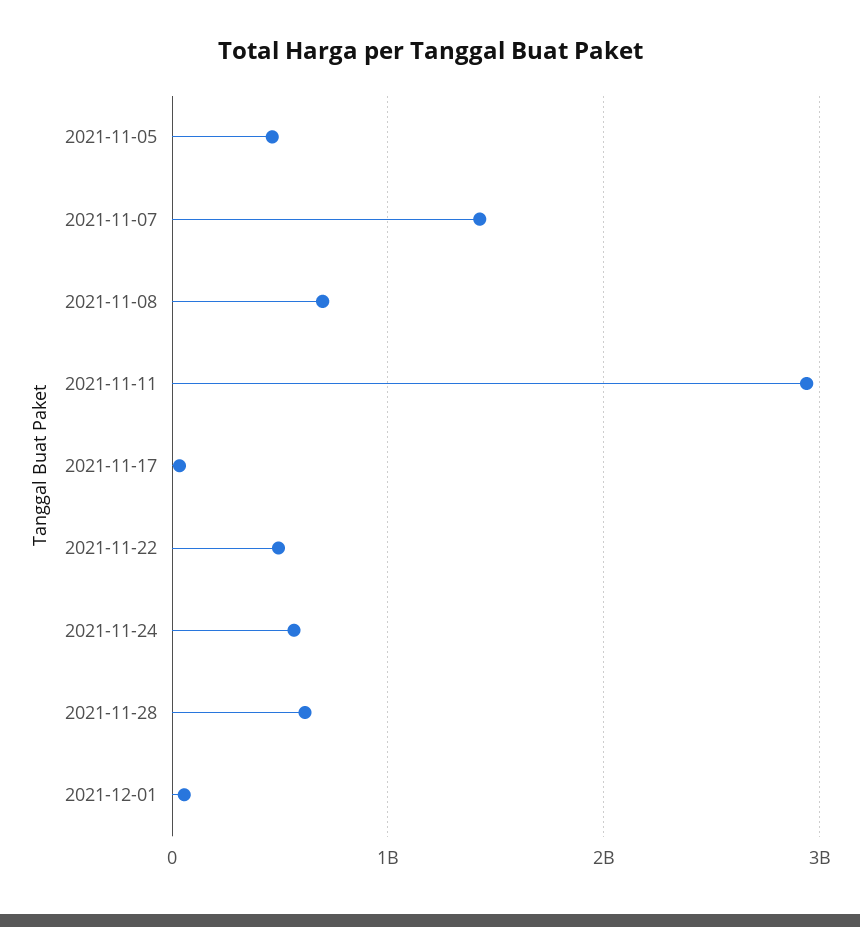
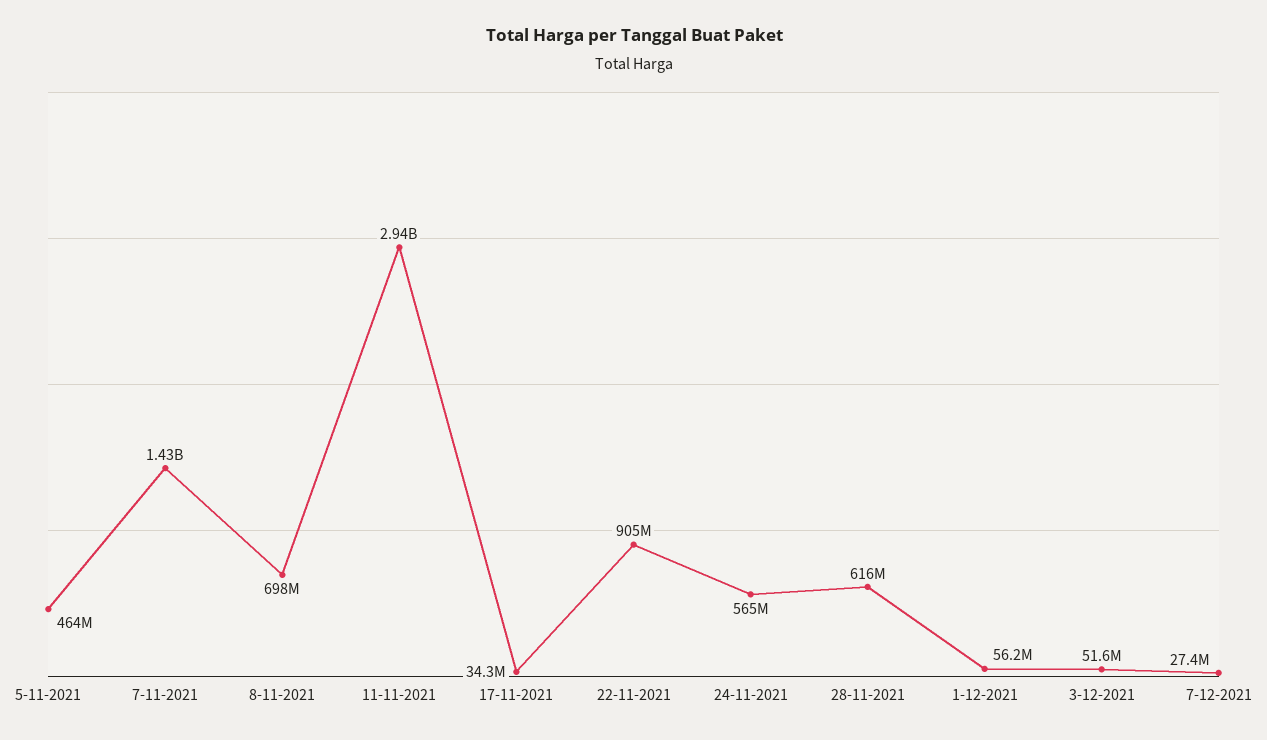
2021-11-22: 500000000 -> 905000000
3-12-2021: none -> 51600000
7-12-2021: none -> 27400000

